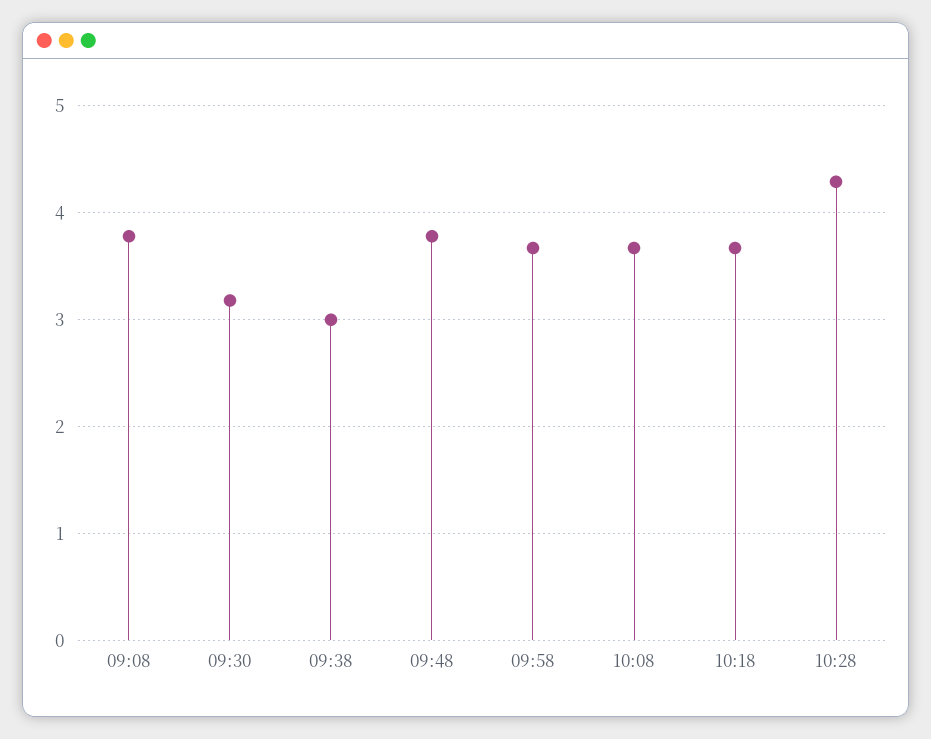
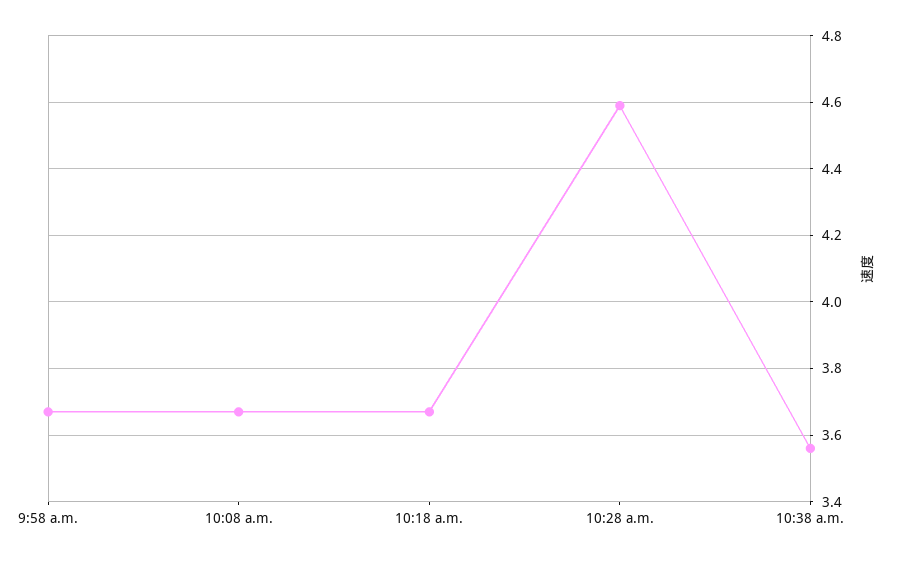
09:08: 3.8 -> none
09:30: 3.2 -> none
09:38: 3 -> none
09:48: 3.8 -> none
10:28: 4.3 -> 4.6
10:38 a.m.: none -> 3.55

